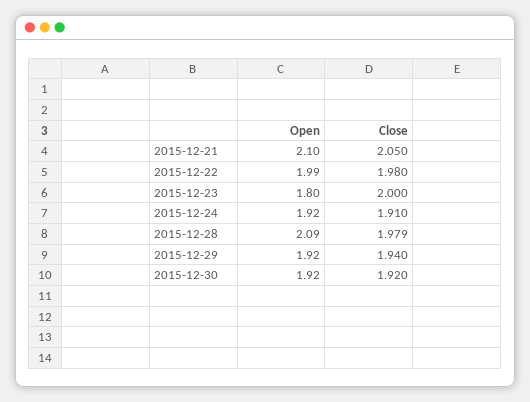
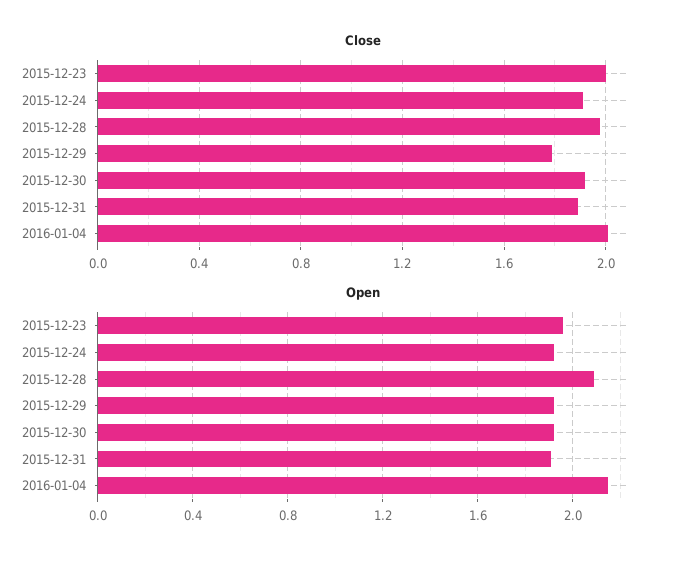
Open, 2015-12-21: 2.1 -> none
Close, 2015-12-21: 2.05 -> none
Open, 2015-12-22: 1.99 -> none
Close, 2015-12-22: 1.98 -> none
Open, 2015-12-23: 1.8 -> 1.95
Close, 2015-12-29: 1.94 -> 1.8
Close, 2015-12-31: none -> 1.9
Close, 2016-01-04: none -> 2
Open, 2015-12-31: none -> 1.9
Open, 2016-01-04: none -> 2.15

